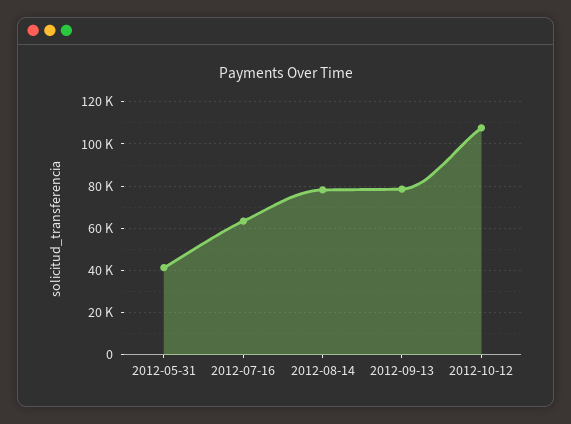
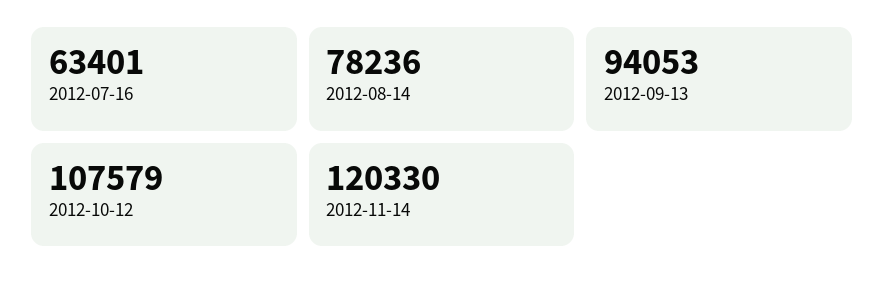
2012-05-31: 40000 -> none
2012-09-13: 80000 -> 94053
2012-11-14: none -> 120330

